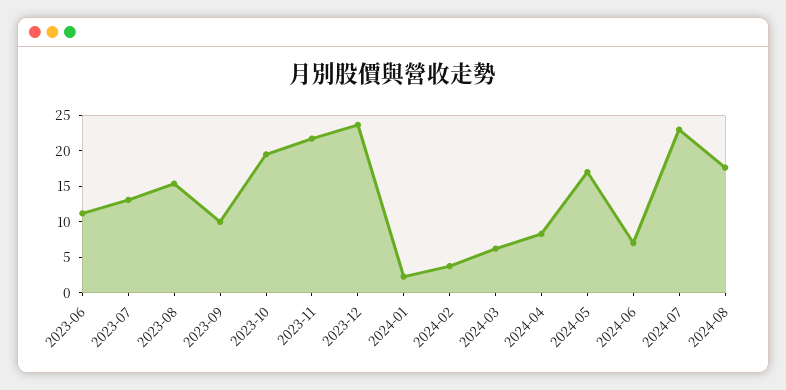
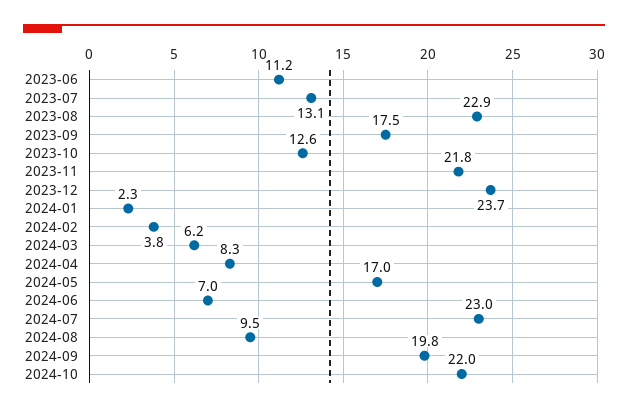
2023-08: 15 -> 22.9
2023-09: 10 -> 17.5
2023-10: 20 -> 12.6
2024-08: 17.5 -> 9.5
2024-09: none -> 19.8
2024-10: none -> 22

